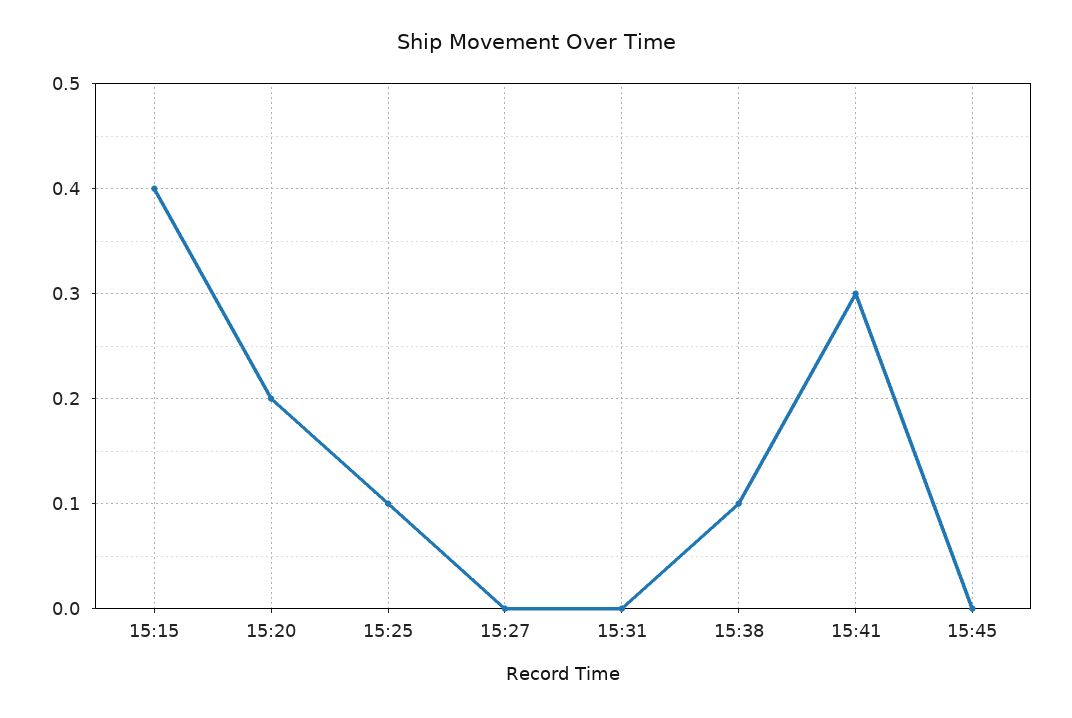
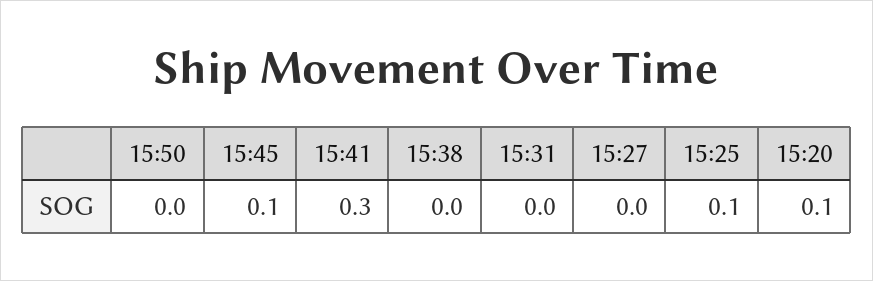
15:15: 0.4 -> none
15:20: 0.2 -> 0.1
15:38: 0.1 -> 0
15:45: 0 -> 0.1
15:50: none -> 0

